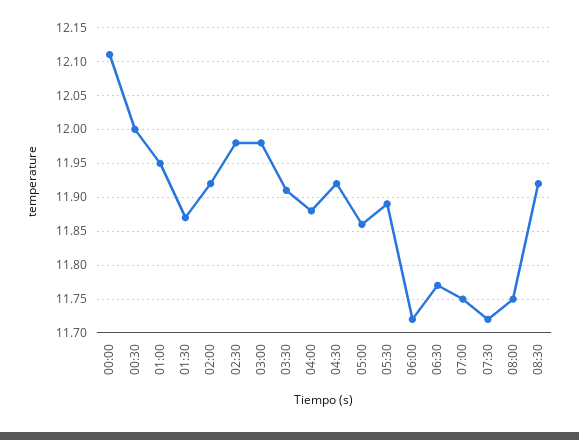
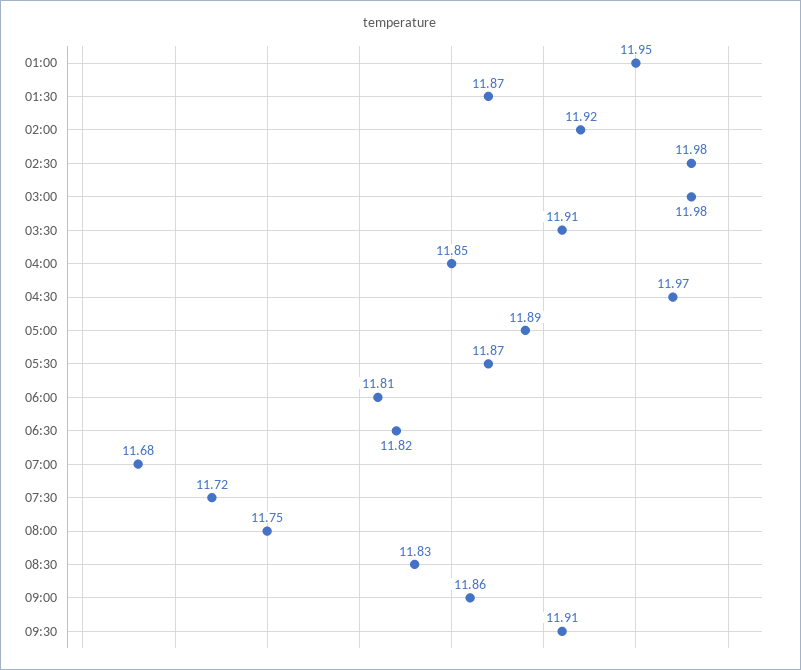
00:00: 12.11 -> none
00:30: 12 -> none
04:00: 11.88 -> 11.85
04:30: 11.92 -> 11.97
05:00: 11.86 -> 11.89
05:30: 11.89 -> 11.87
06:00: 11.72 -> 11.81
06:30: 11.77 -> 11.82
07:00: 11.75 -> 11.68
08:30: 11.92 -> 11.83
09:00: none -> 11.86
09:30: none -> 11.91

